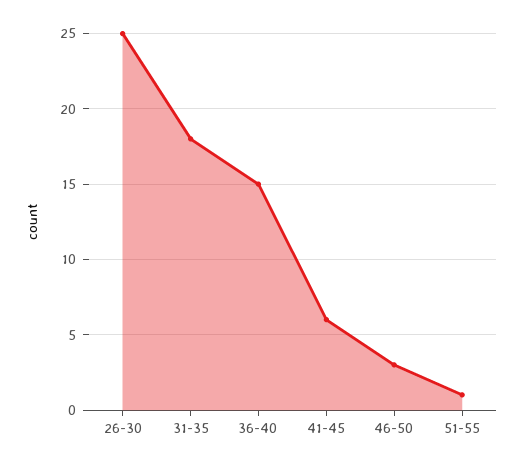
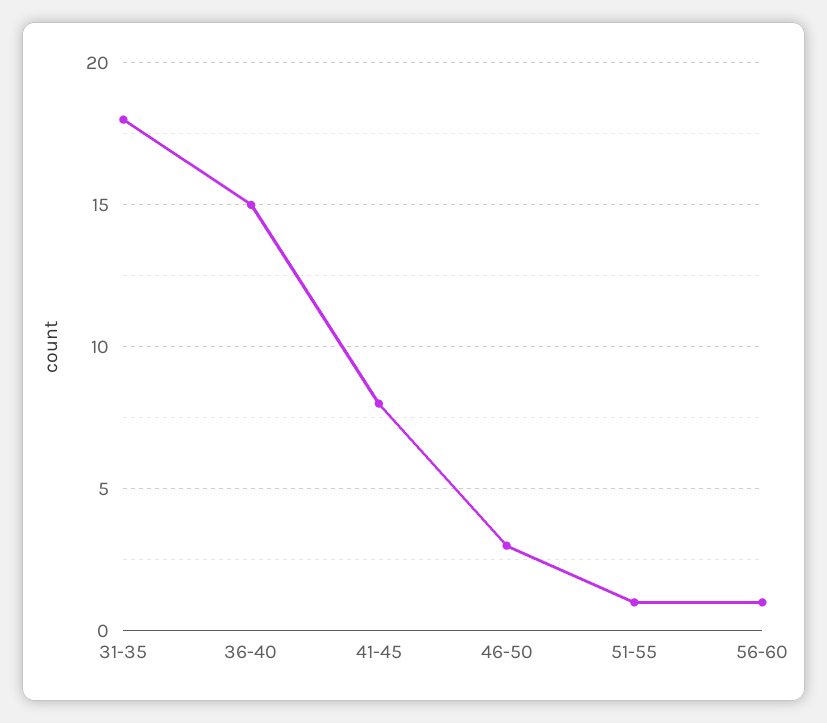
26-30: 25 -> none
41-45: 6 -> 8
56-60: none -> 1

